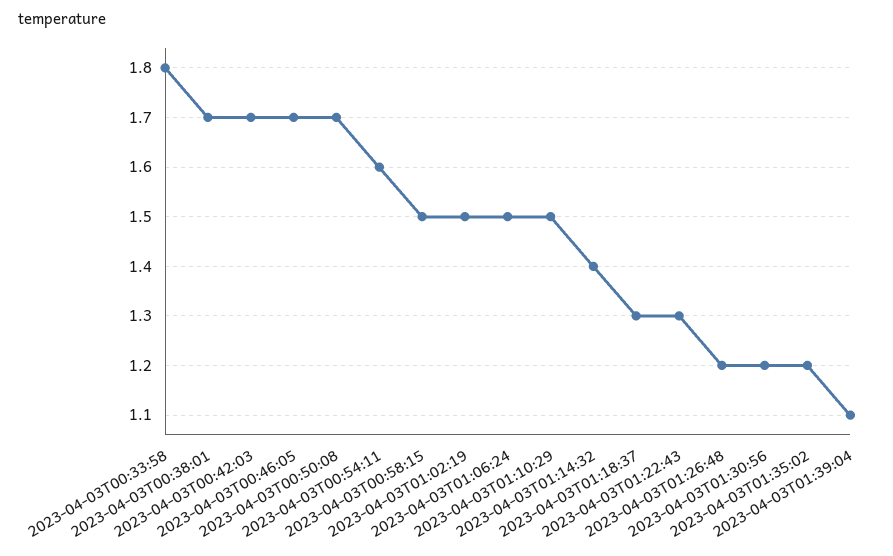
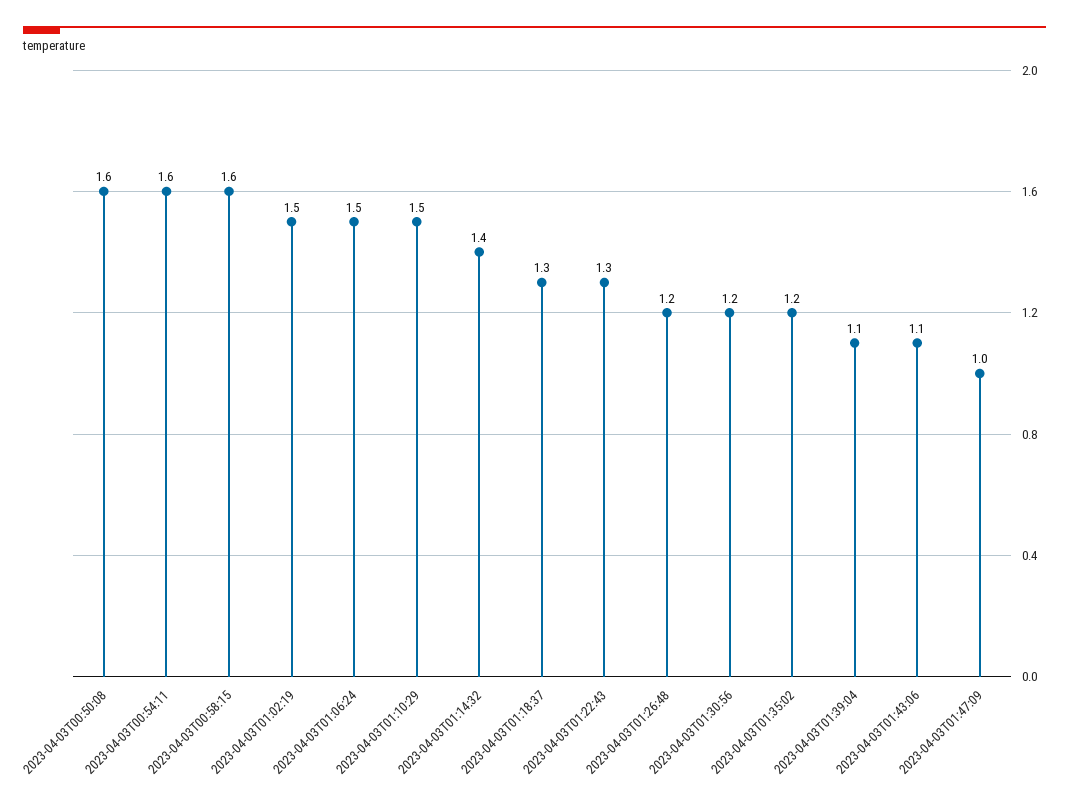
2023-04-03T00:33:58: 1.8 -> none
2023-04-03T00:38:01: 1.7 -> none
2023-04-03T00:42:03: 1.7 -> none
2023-04-03T00:46:05: 1.7 -> none
2023-04-03T00:50:08: 1.7 -> 1.6
2023-04-03T00:58:15: 1.5 -> 1.6
2023-04-03T01:43:06: none -> 1.1
2023-04-03T01:47:09: none -> 1

